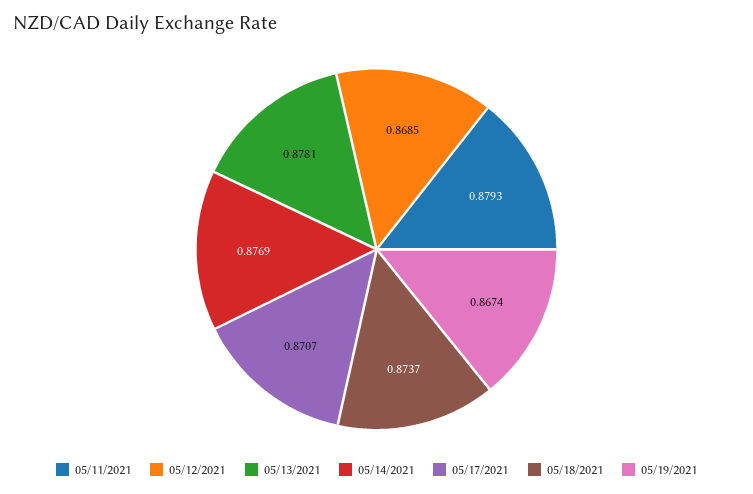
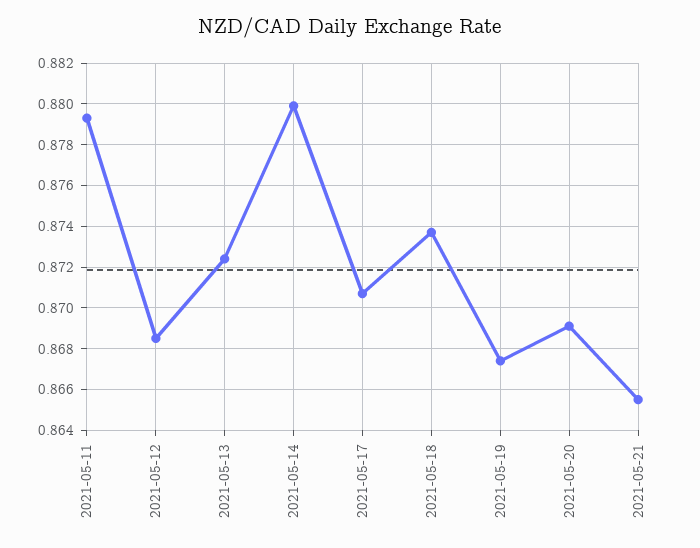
05/13/2021: 0.8781 -> 0.8725
05/14/2021: 0.8769 -> 0.88
2021-05-20: none -> 0.869
2021-05-21: none -> 0.8655

